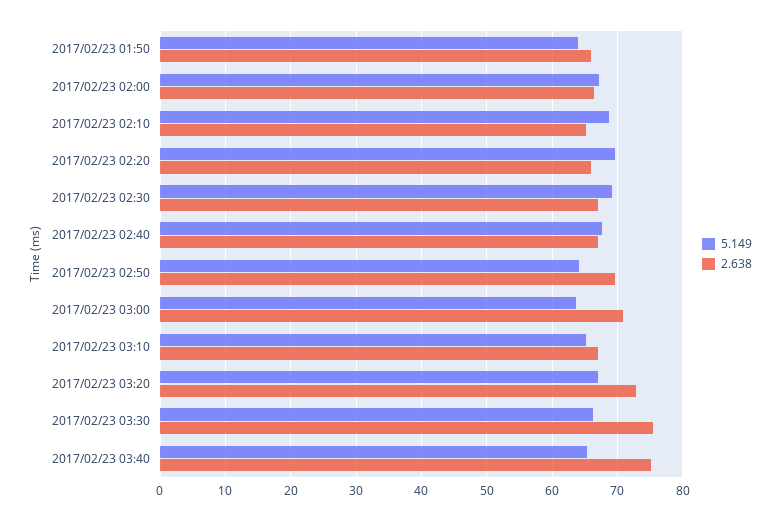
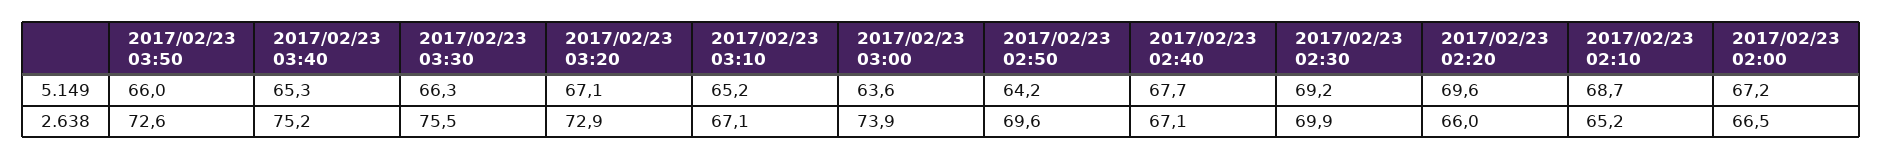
5.149, 2017/02/23 01:50: 64 -> none
2.638, 2017/02/23 01:50: 66 -> none
2.638, 2017/02/23 02:30: 67 -> 69.9
2.638, 2017/02/23 03:00: 71 -> 73.9
5.149, 2017/02/23 03:50: none -> 66
2.638, 2017/02/23 03:50: none -> 72.6

